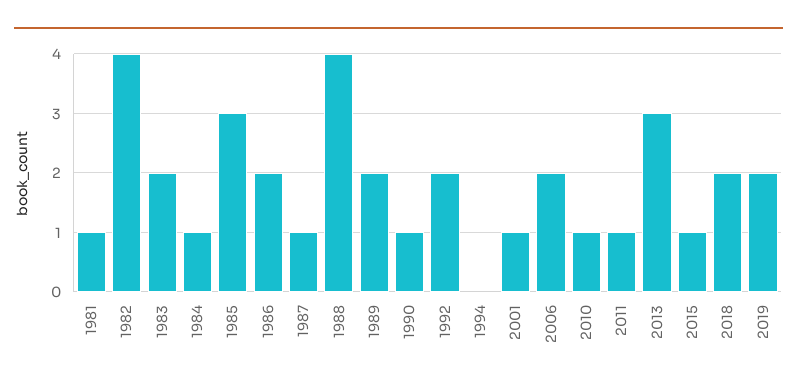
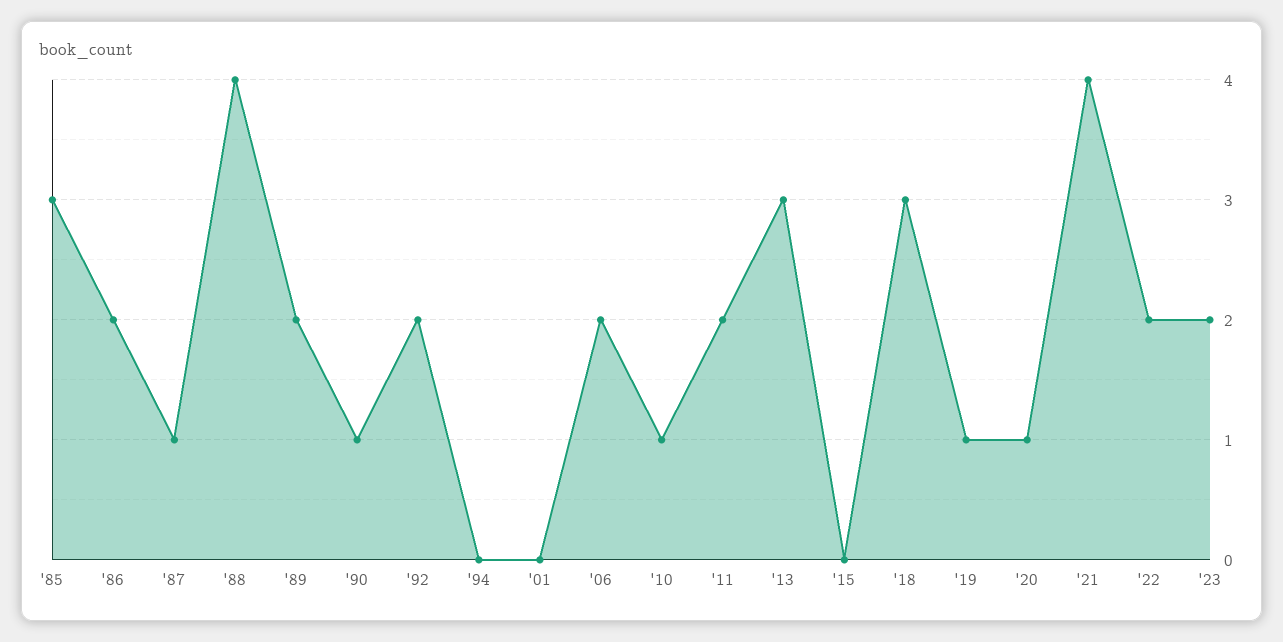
1981: 1 -> none
1982: 4 -> none
1983: 2 -> none
1984: 1 -> none
2001: 1 -> 0
2011: 1 -> 2
2015: 1 -> 0
2018: 2 -> 3
2019: 2 -> 1
'20: none -> 1
'21: none -> 4
'22: none -> 2
'23: none -> 2

